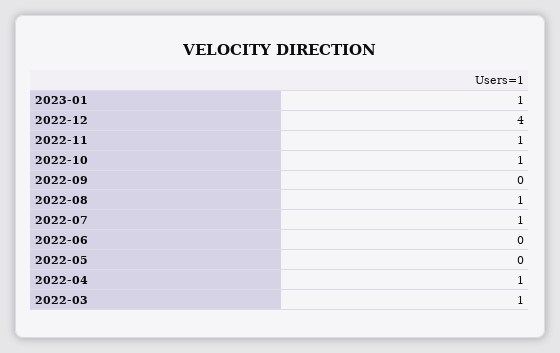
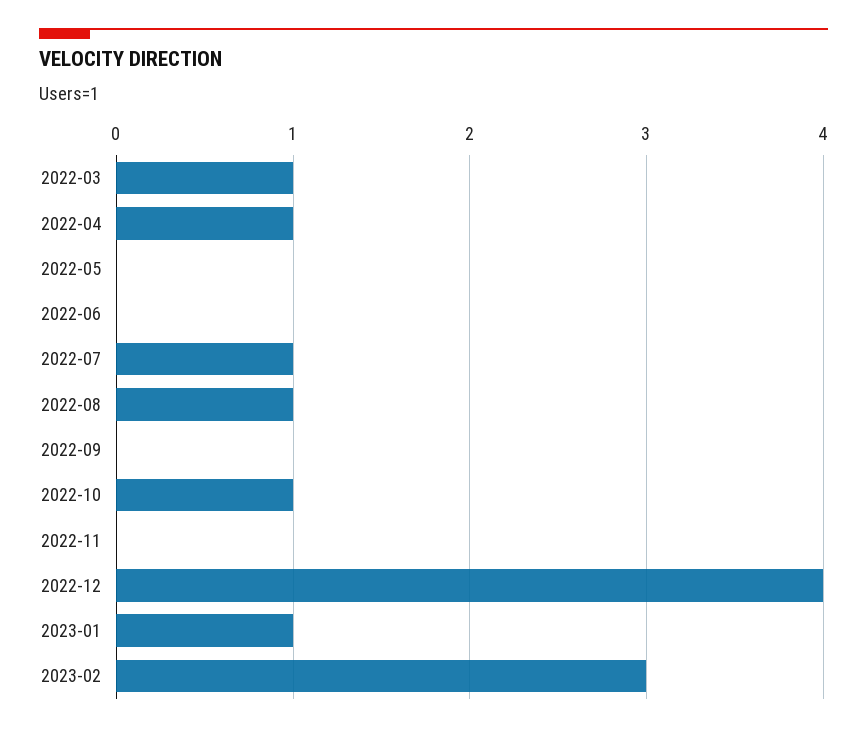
2022-11: 1 -> 0
2023-02: none -> 3

